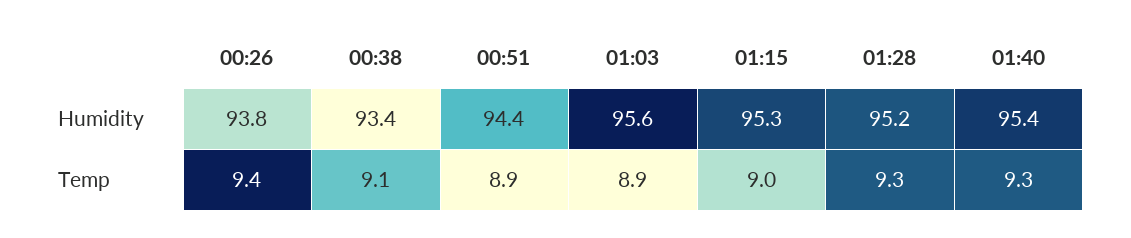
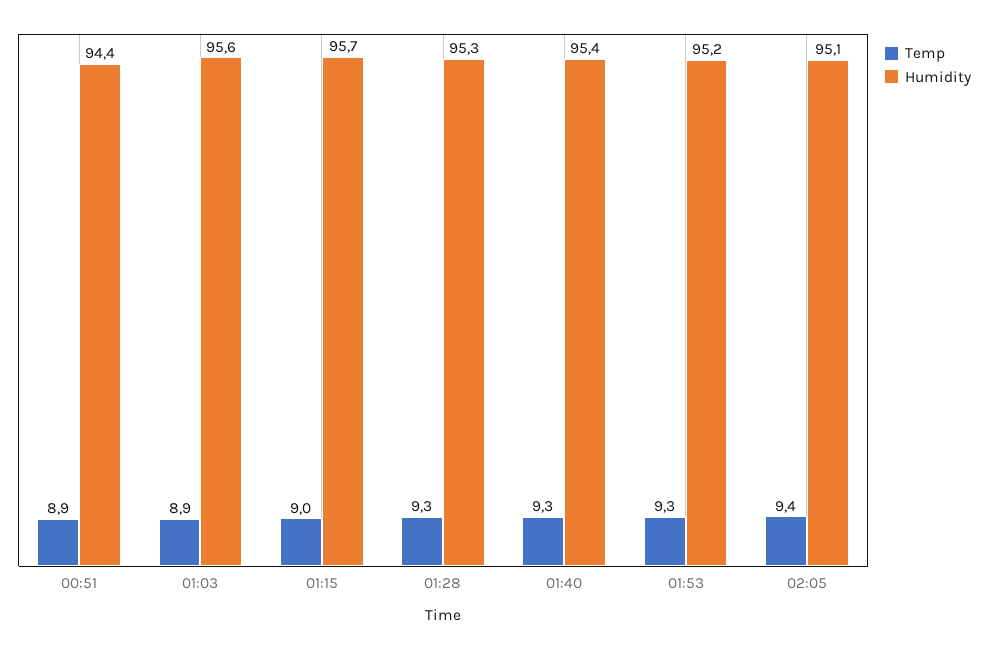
Humidity, 00:26: 93.8 -> none
Humidity, 00:38: 93.4 -> none
Humidity, 01:15: 95.3 -> 95.7
Humidity, 01:28: 95.2 -> 95.3
Temp, 00:26: 9.4 -> none
Temp, 00:38: 9.1 -> none
Temp, 01:53: none -> 9.3
Humidity, 01:53: none -> 95.2
Temp, 02:05: none -> 9.4
Humidity, 02:05: none -> 95.1

